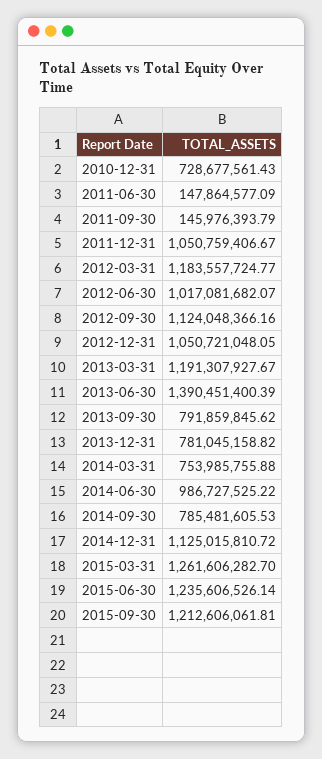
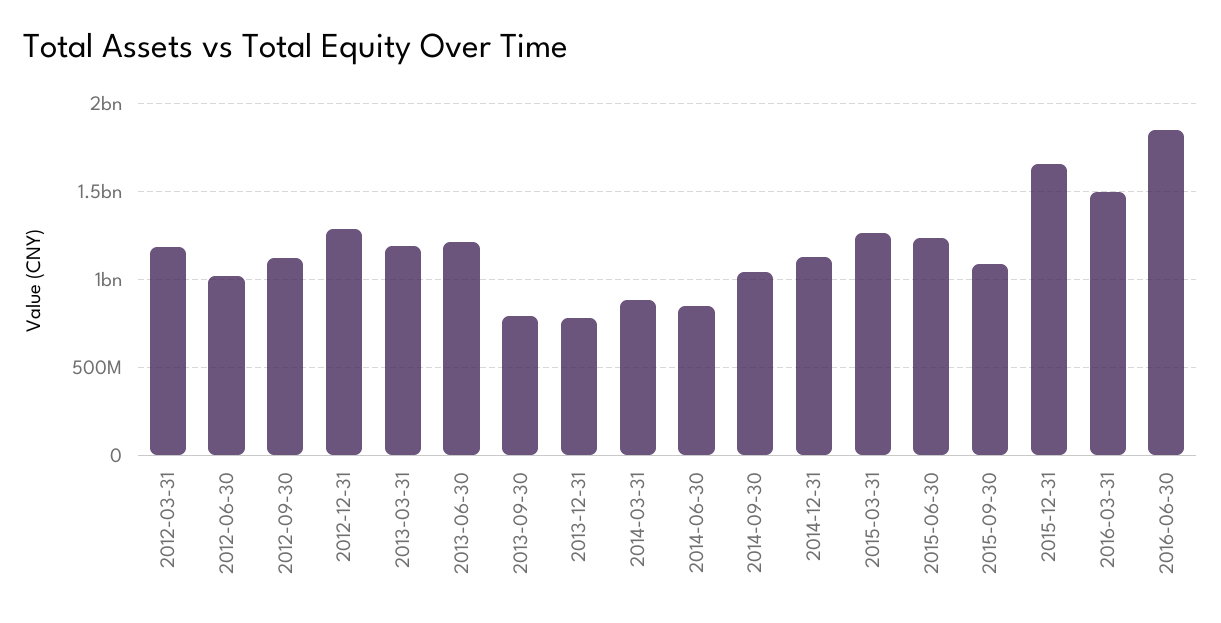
2010-12-31: 728677561.43 -> none
2011-06-30: 147864577.09 -> none
2011-09-30: 145976393.79 -> none
2011-12-31: 1050759406.67 -> none
2012-12-31: 1050721048.05 -> 1300000000
2013-06-30: 1390451400.39 -> 1200000000
2014-03-31: 753985755.88 -> 900000000
2014-06-30: 986727525.22 -> 850000000
2014-09-30: 785481605.53 -> 1050000000
2015-09-30: 1212606061.81 -> 1100000000
2015-12-31: none -> 1650000000
2016-03-31: none -> 1500000000
2016-06-30: none -> 1850000000

